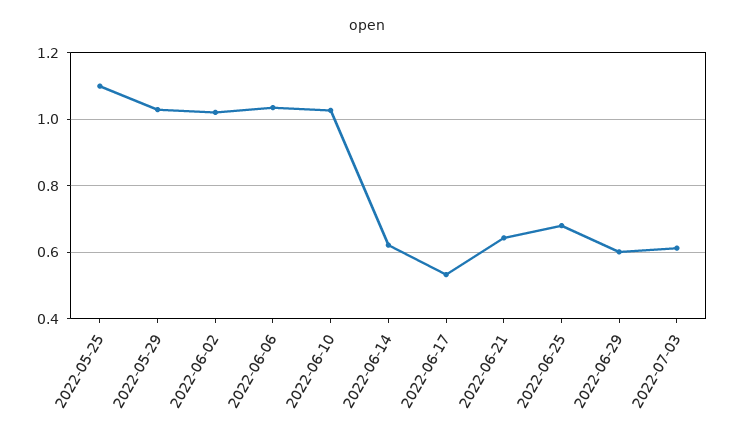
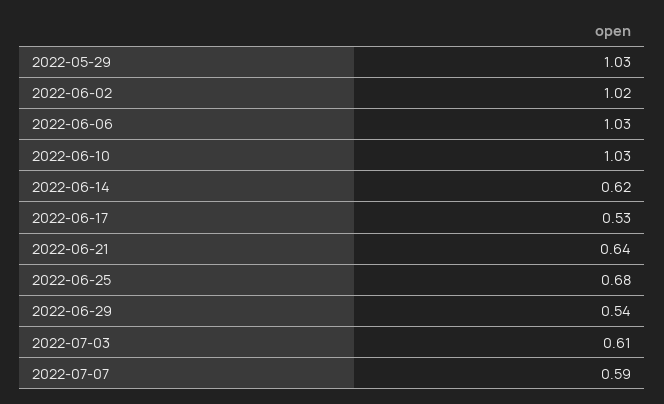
2022-05-25: 1.1 -> none
2022-06-29: 0.6 -> 0.54
2022-07-07: none -> 0.59

